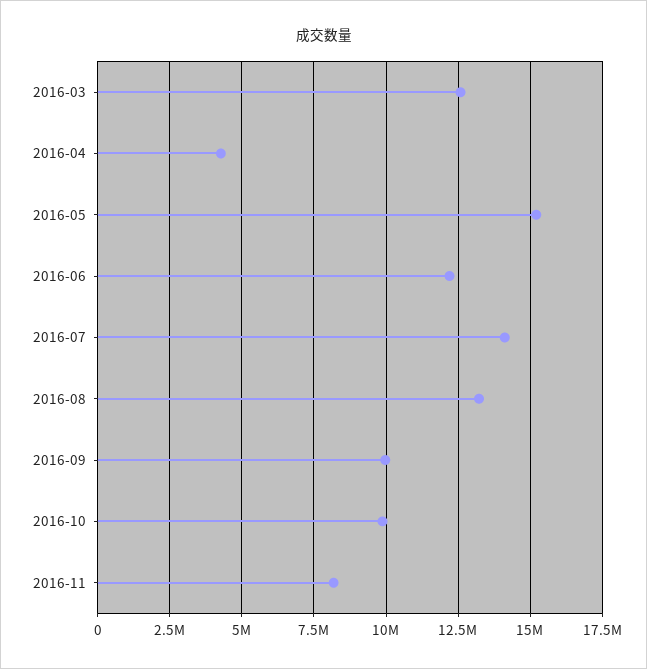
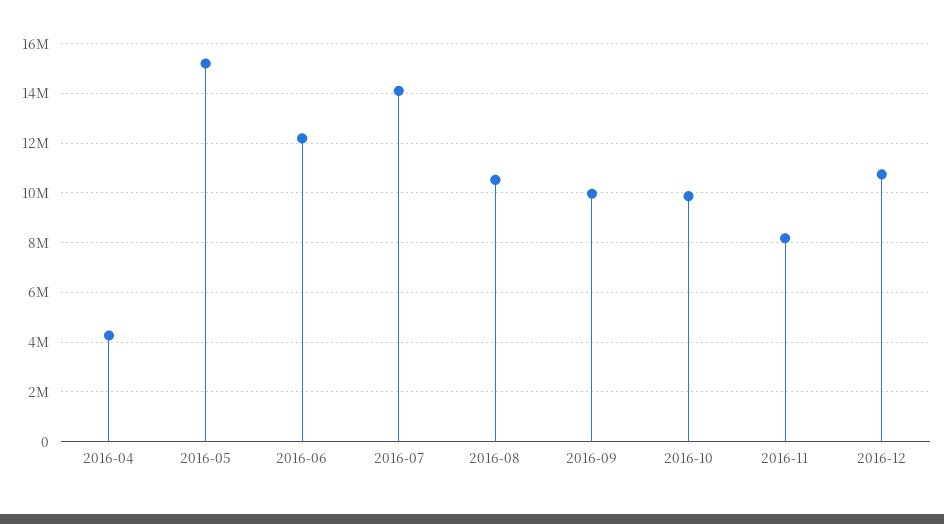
2016-03: 12500000 -> none
2016-08: 13250000 -> 10500000
2016-12: none -> 10750000

